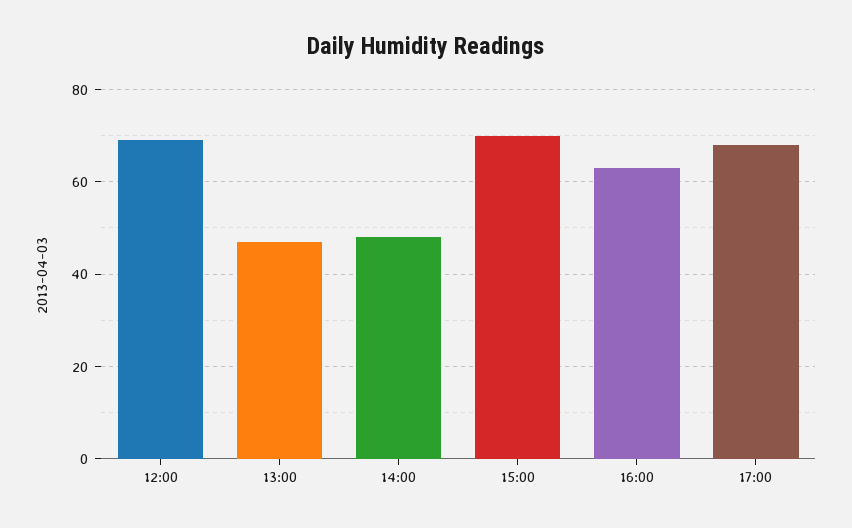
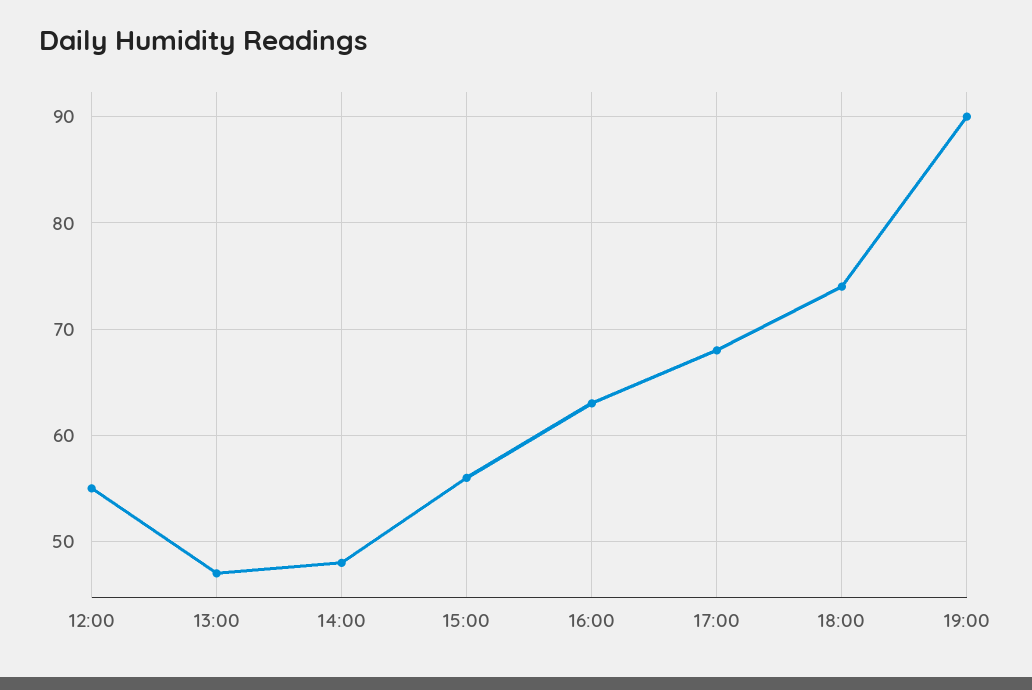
12:00: 70 -> 55
15:00: 70 -> 56
18:00: none -> 74
19:00: none -> 90

